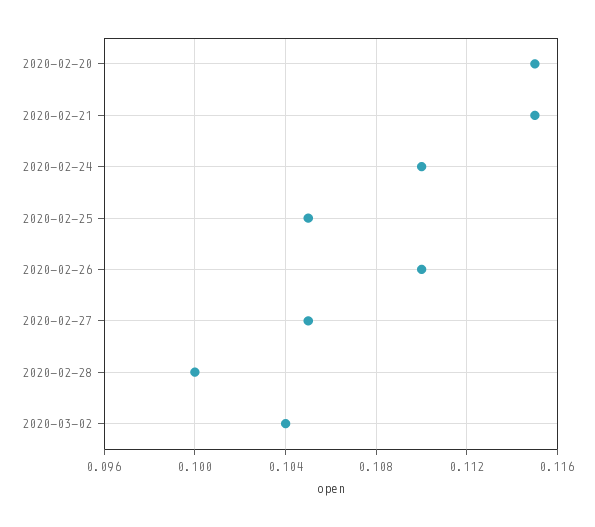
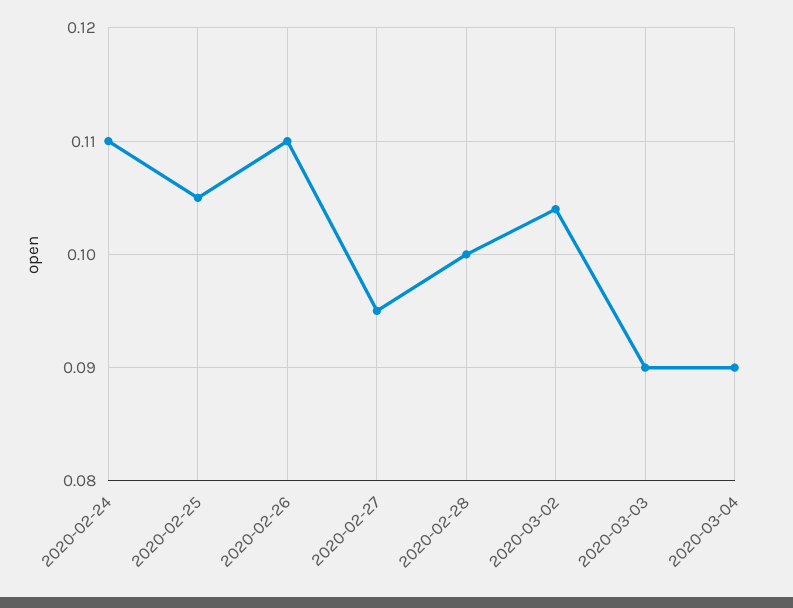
2020-02-20: 0.115 -> none
2020-02-21: 0.115 -> none
2020-02-27: 0.105 -> 0.095
2020-03-03: none -> 0.09
2020-03-04: none -> 0.09

